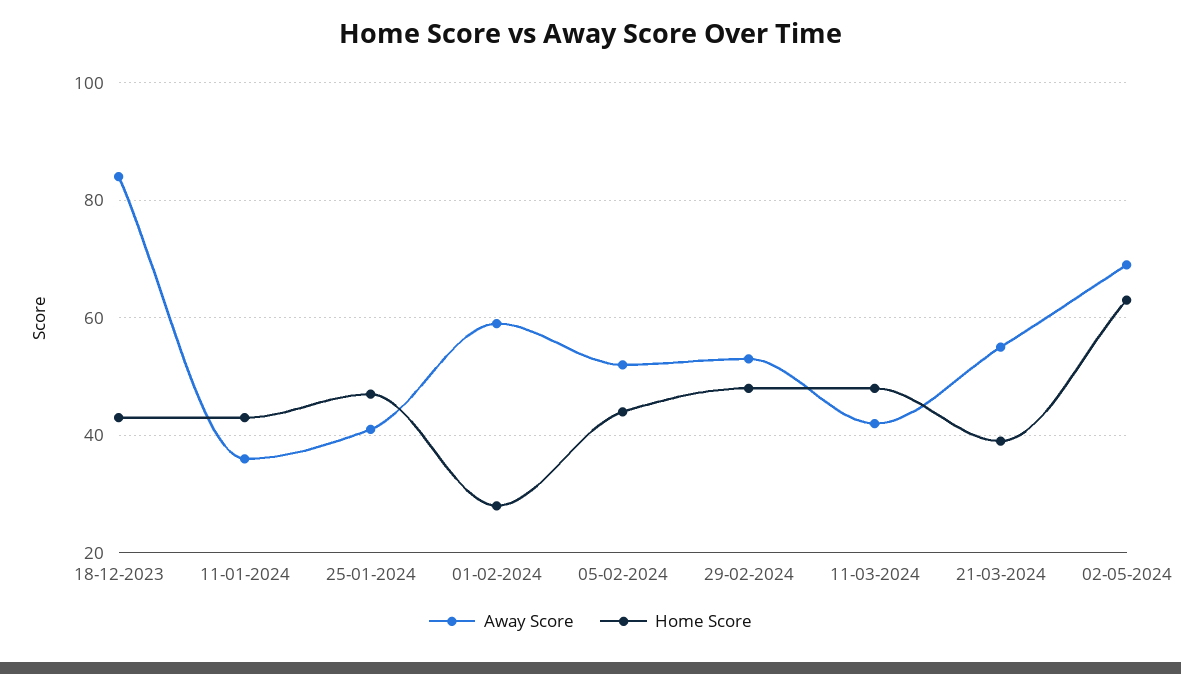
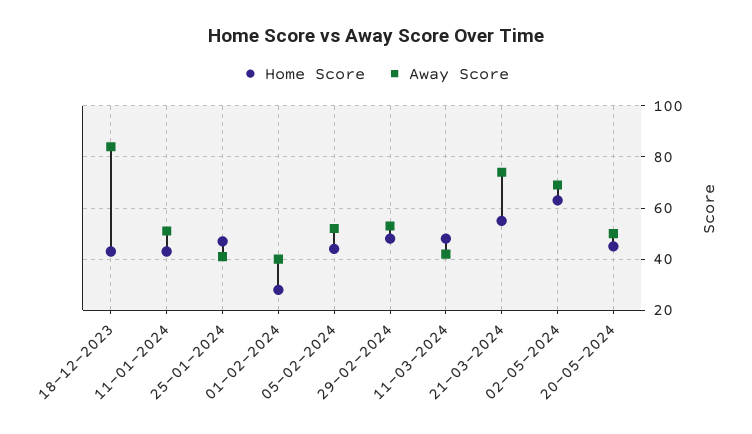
Away Score, 11-01-2024: 35 -> 50
Away Score, 01-02-2024: 60 -> 40
Away Score, 21-03-2024: 55 -> 75
Home Score, 21-03-2024: 40 -> 55
Home Score, 20-05-2024: none -> 45
Away Score, 20-05-2024: none -> 50

